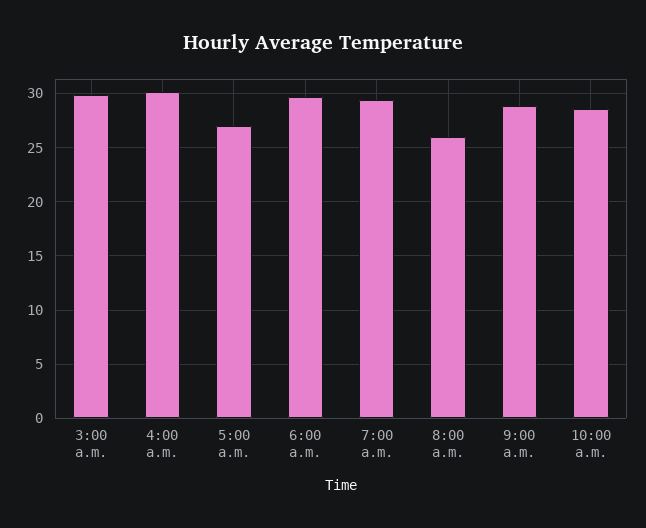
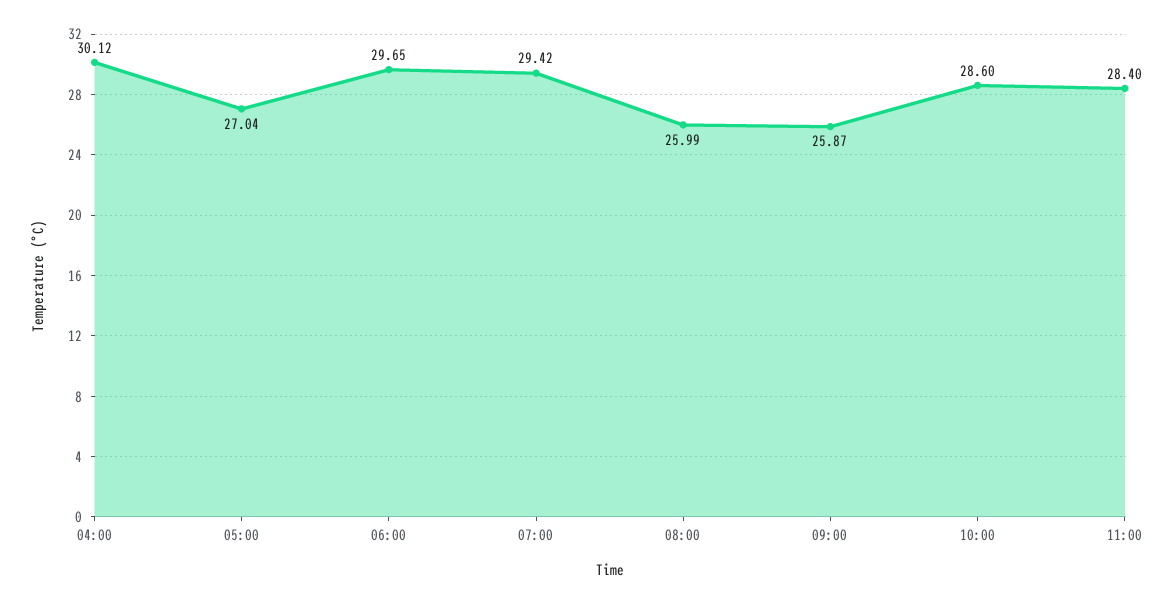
3:00 a.m.: 30 -> none
9:00 a.m.: 29 -> 25.87
11:00: none -> 28.4

